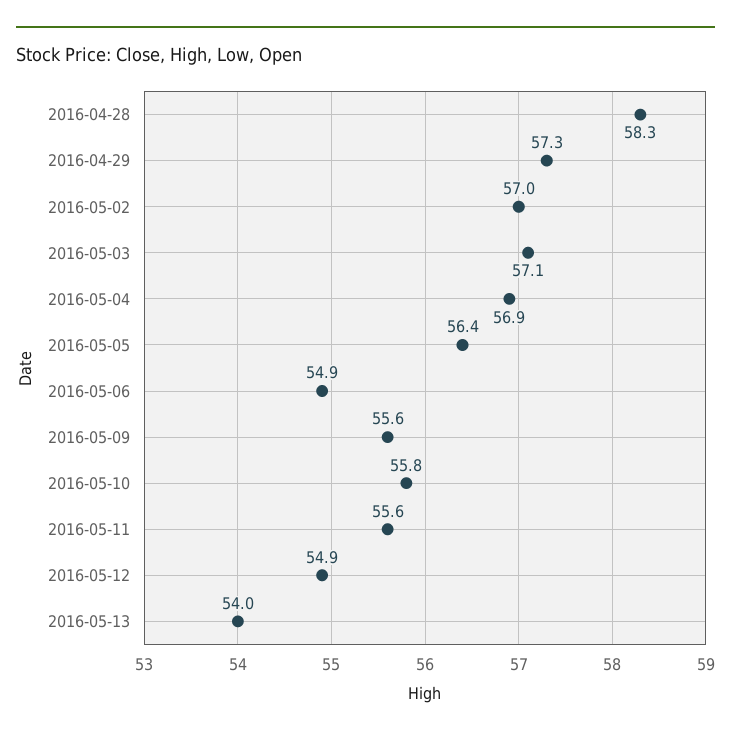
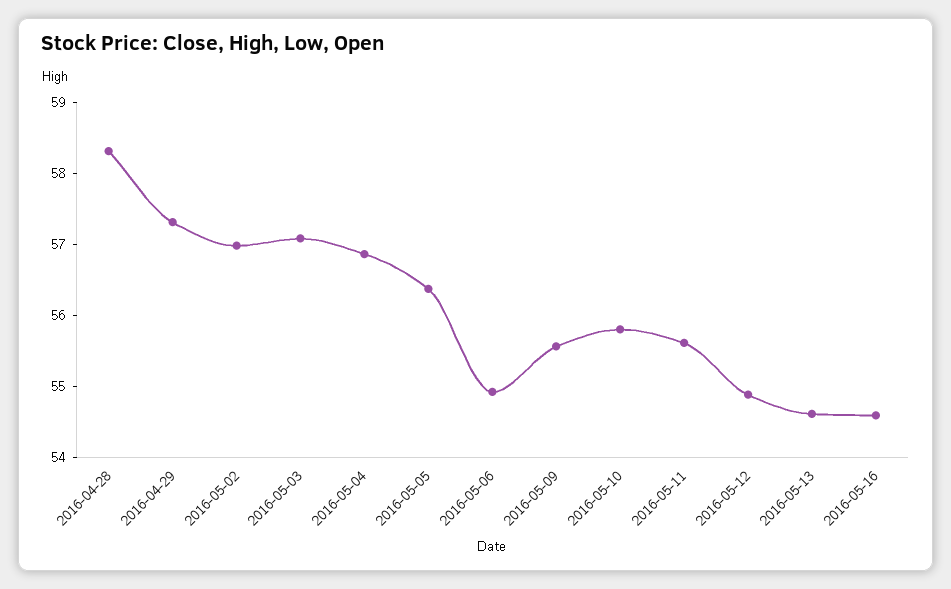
2016-05-13: 54 -> 54.6
2016-05-16: none -> 54.6

